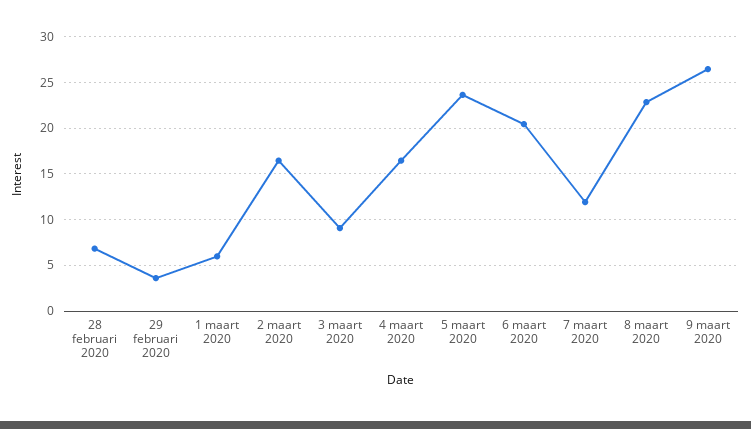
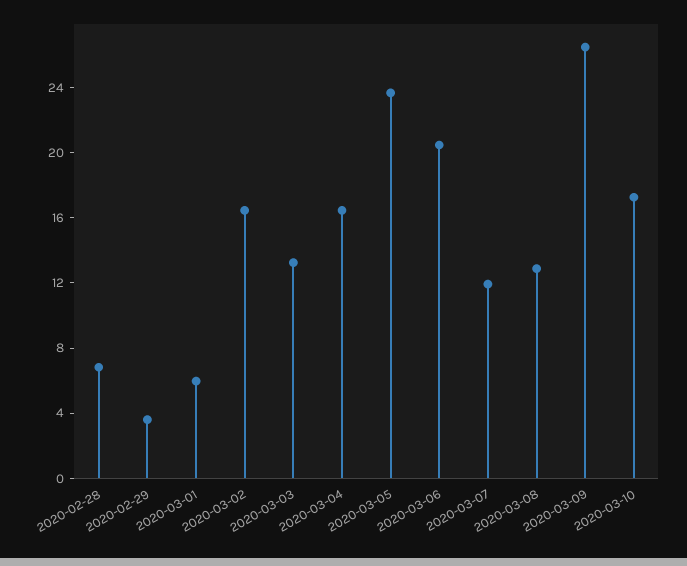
3 maart 2020: 9 -> 13
8 maart 2020: 23 -> 13
2020-03-10: none -> 17

